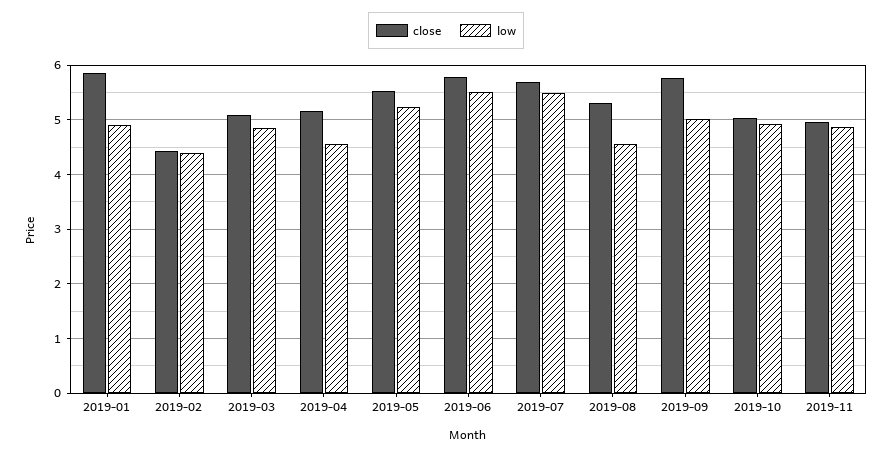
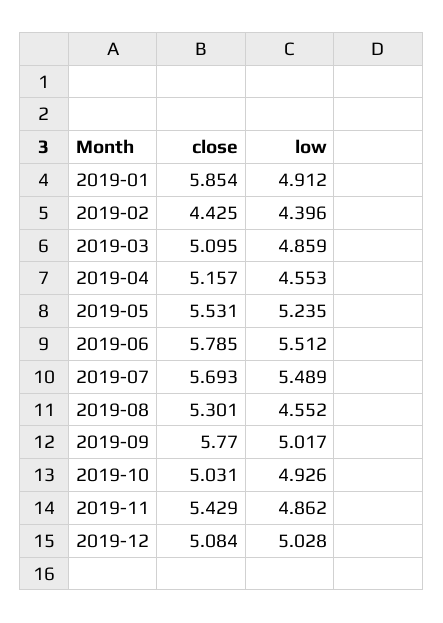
close, 2019-11: 5 -> 5.429
close, 2019-12: none -> 5.084
low, 2019-12: none -> 5.028

